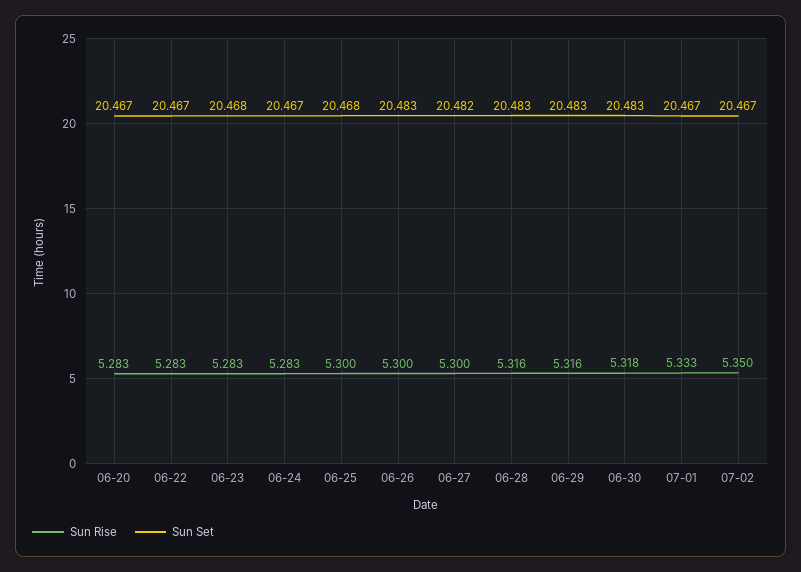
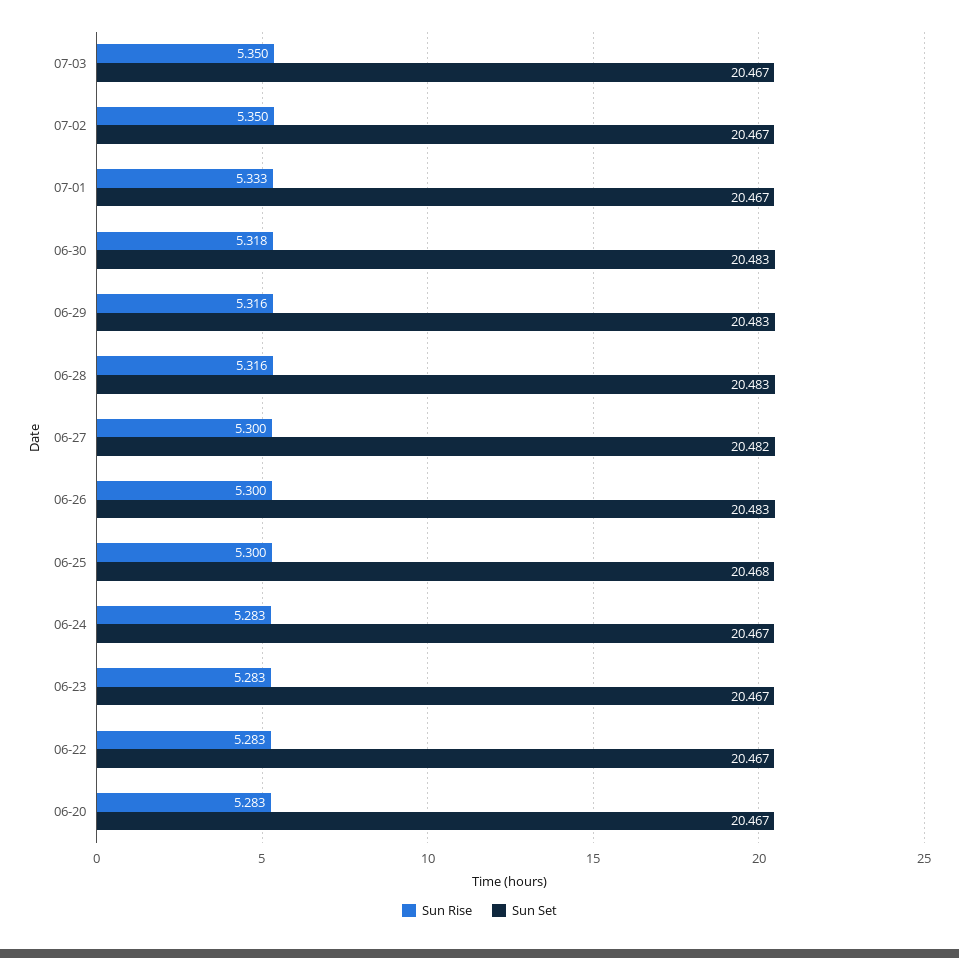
Sun Set, 06-23: 20.468 -> 20.467
Sun Rise, 07-03: none -> 5.35
Sun Set, 07-03: none -> 20.467

